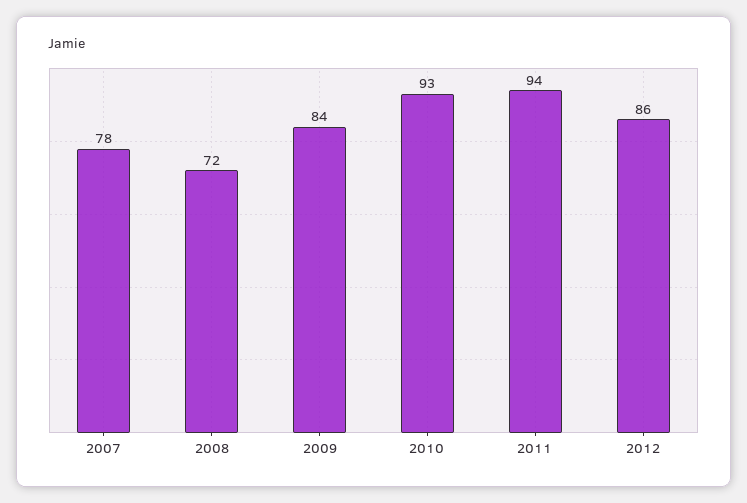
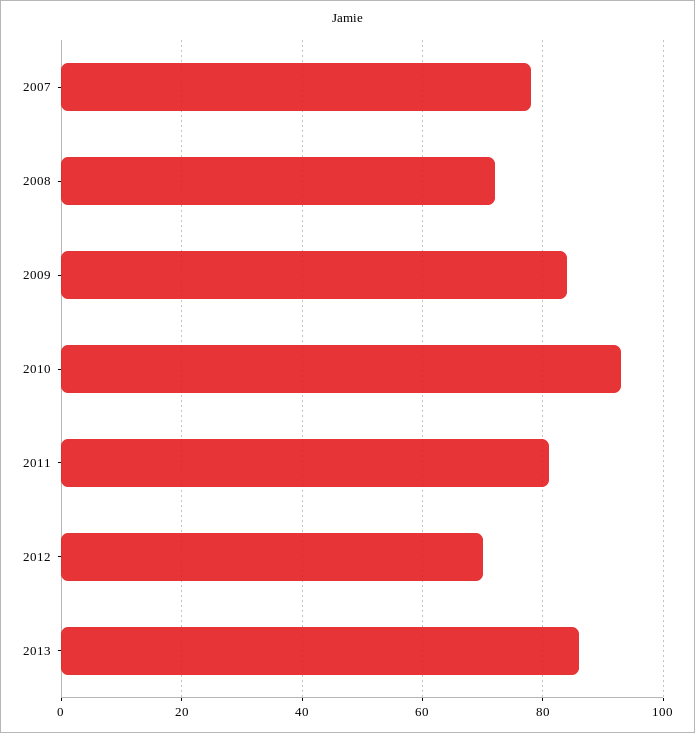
2011: 94 -> 80
2012: 86 -> 70
2013: none -> 85

